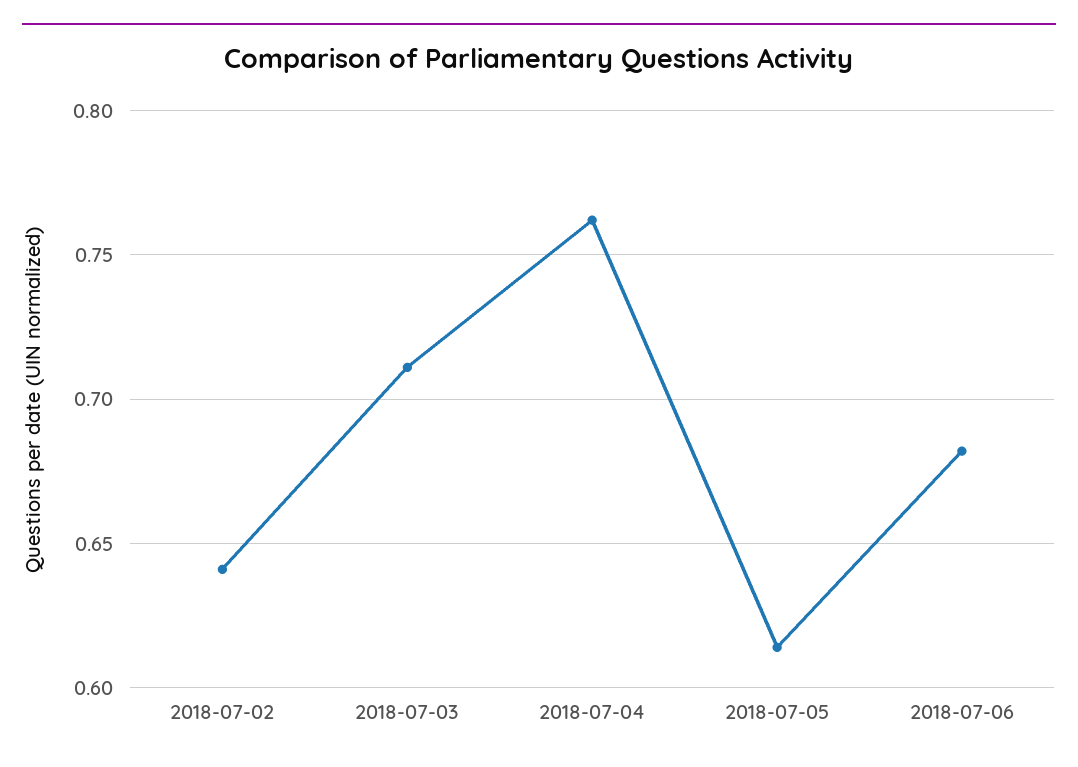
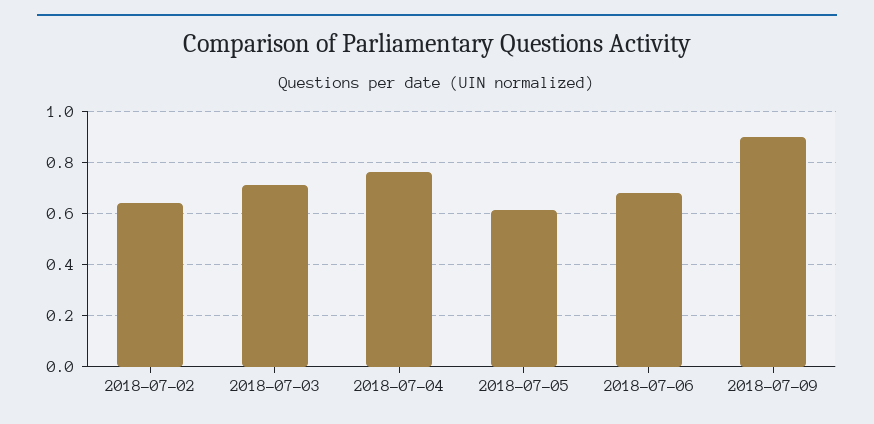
2018-07-09: none -> 0.9

